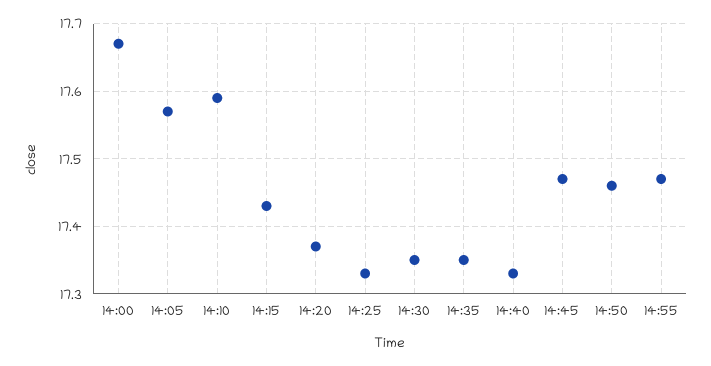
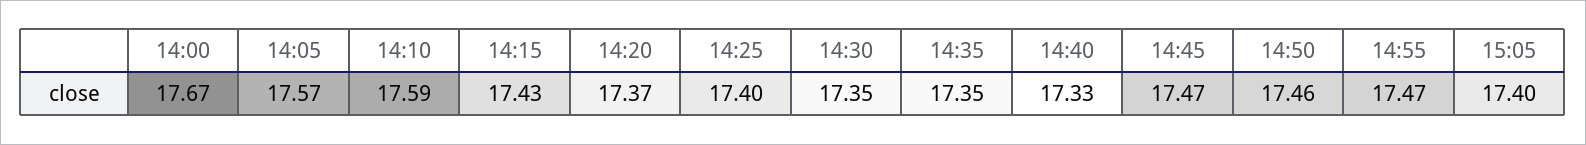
14:25: 17.33 -> 17.4
15:05: none -> 17.4

